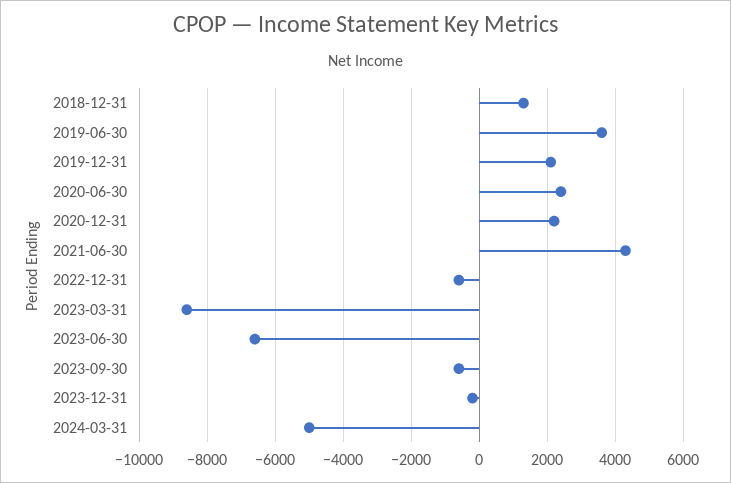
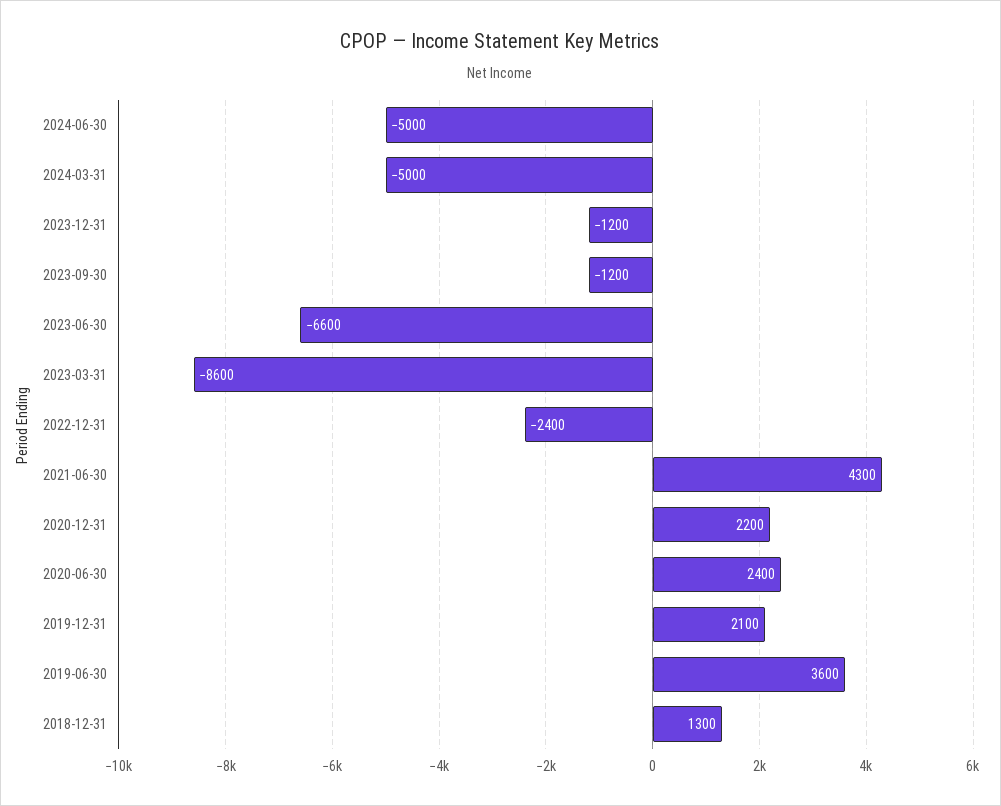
2022-12-31: -600 -> -2400
2023-09-30: -600 -> -1200
2023-12-31: -200 -> -1200
2024-06-30: none -> -5000

